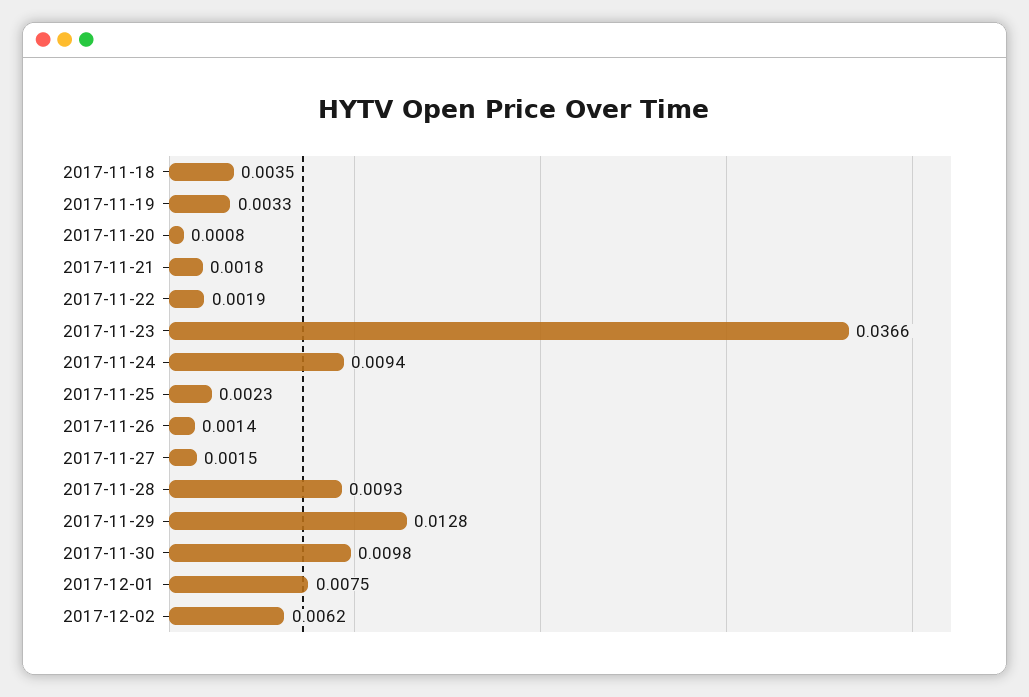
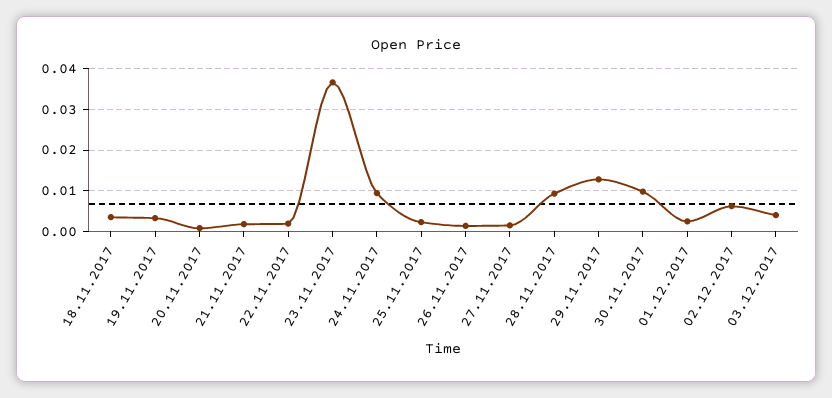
2017-12-01: 0.0075 -> 0.002
03.12.2017: none -> 0.004

